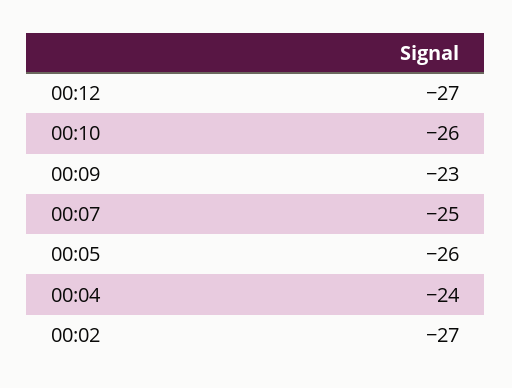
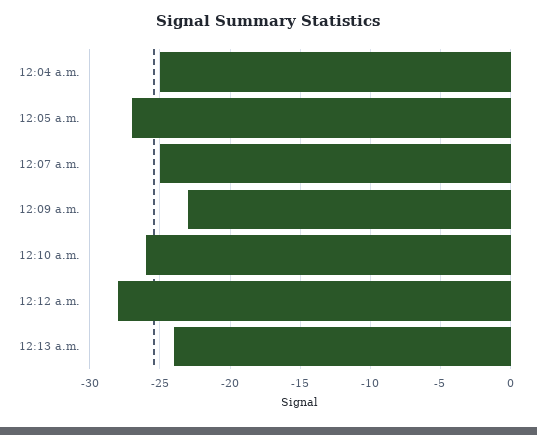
00:12: -27 -> -28
00:05: -26 -> -27
00:04: -24 -> -25
00:02: -27 -> none
12:13 a.m.: none -> -24

